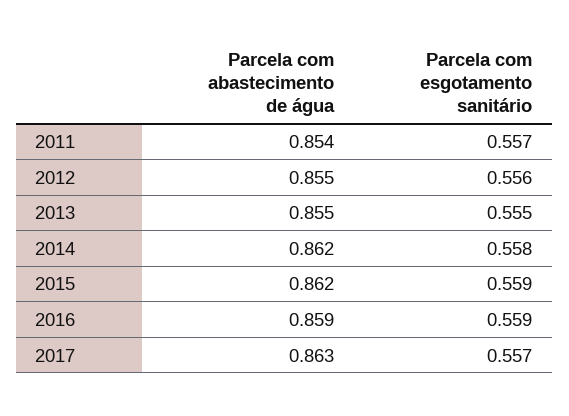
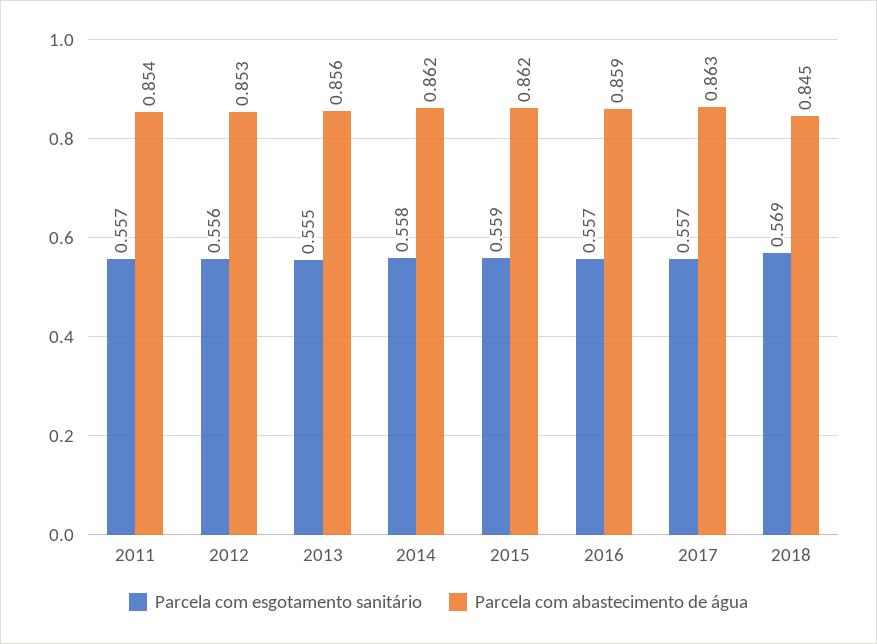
Parcela com abastecimento de água, 2012: 0.855 -> 0.853
Parcela com abastecimento de água, 2013: 0.855 -> 0.856
Parcela com esgotamento sanitário, 2016: 0.559 -> 0.557
Parcela com esgotamento sanitário, 2018: none -> 0.569
Parcela com abastecimento de água, 2018: none -> 0.845

